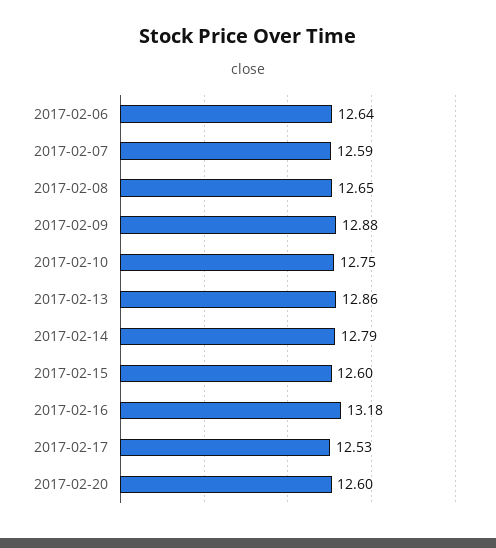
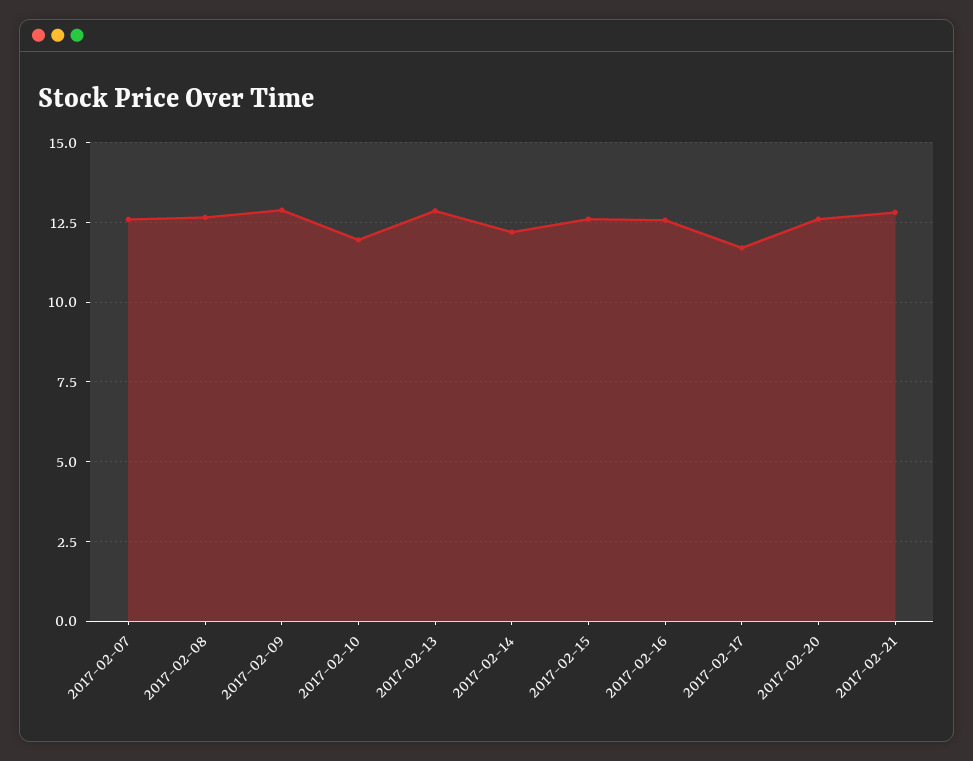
2017-02-06: 12.64 -> none
2017-02-10: 12.75 -> 12
2017-02-14: 12.79 -> 12.25
2017-02-16: 13.18 -> 12.5
2017-02-17: 12.53 -> 11.75
2017-02-21: none -> 12.75

